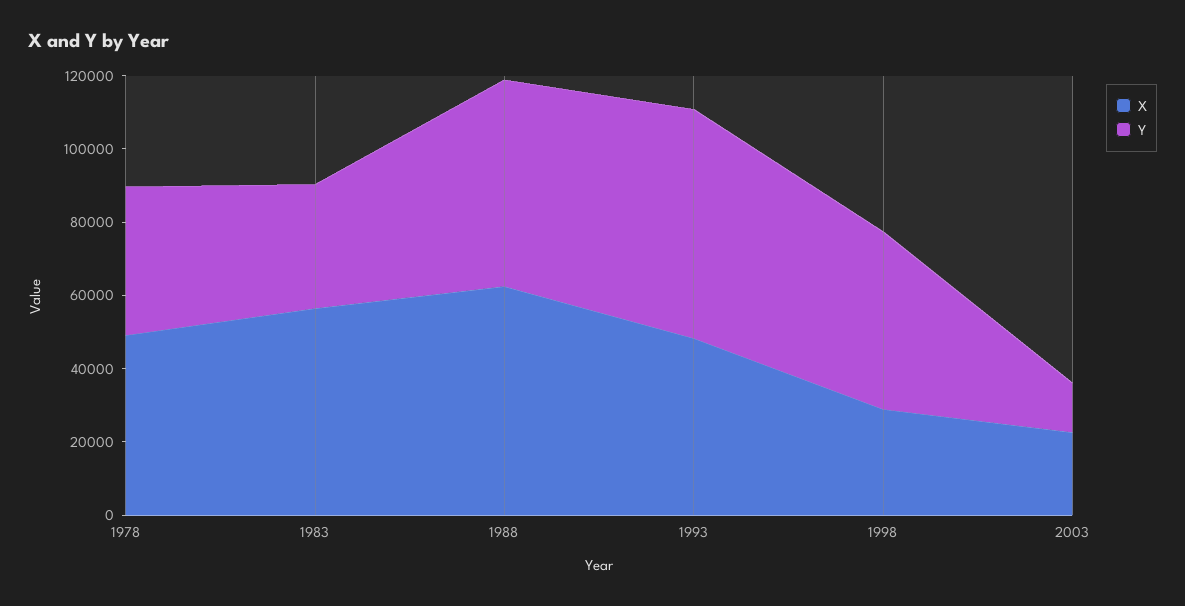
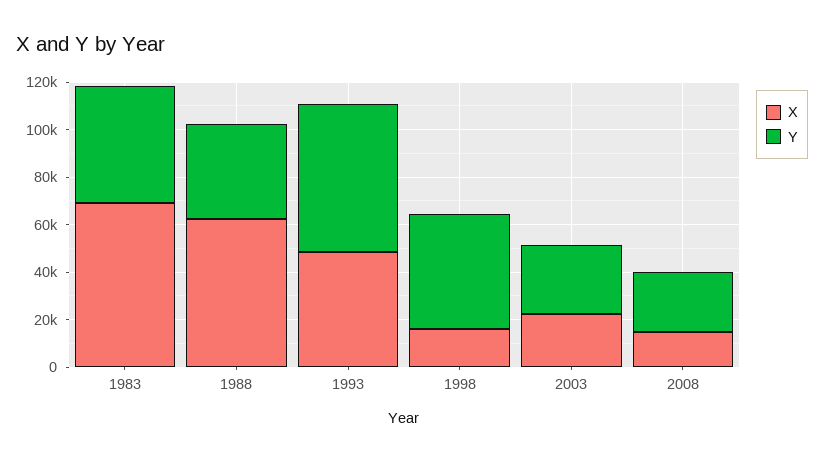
X, 1978: 50000 -> none
Y, 1978: 40000 -> none
X, 1983: 55000 -> 70000
Y, 1983: 35000 -> 50000
Y, 1988: 55000 -> 40000
X, 1998: 30000 -> 15000
Y, 2003: 15000 -> 30000
X, 2008: none -> 15000
Y, 2008: none -> 25000

